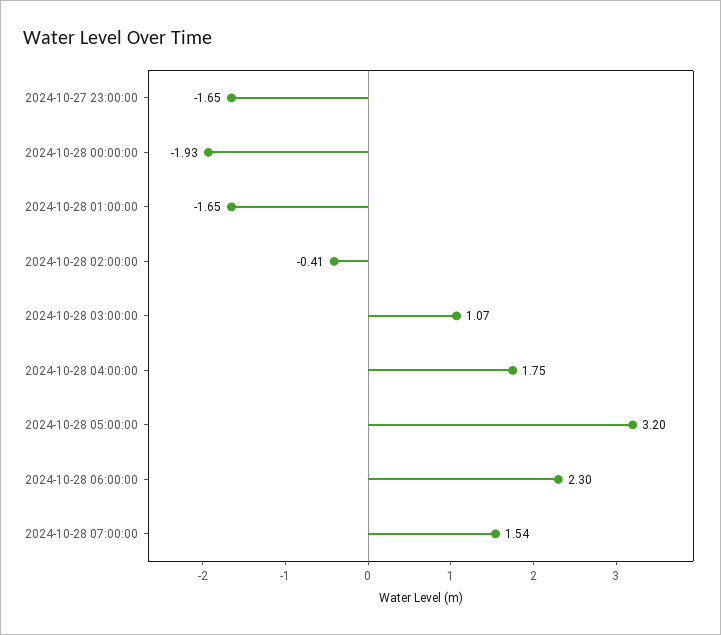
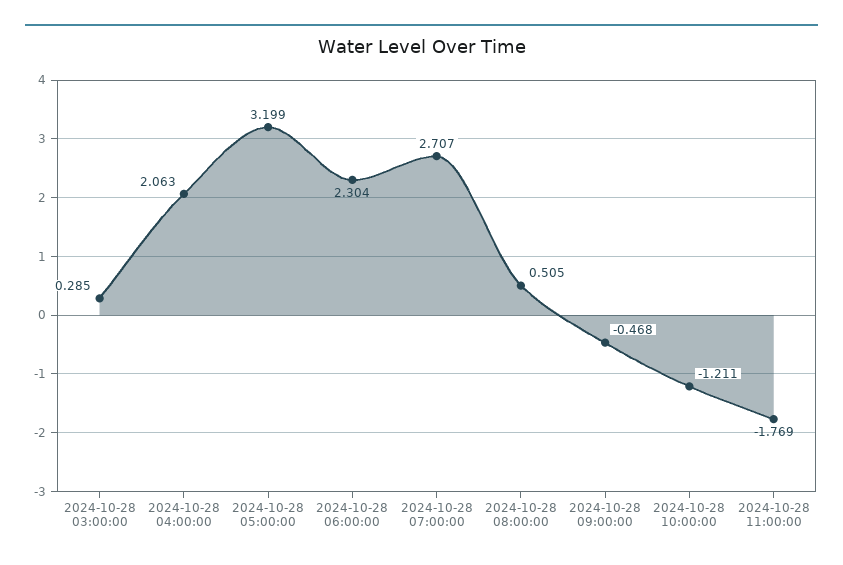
2024-10-27 23:00:00: -1.65 -> none
2024-10-28 00:00:00: -1.93 -> none
2024-10-28 01:00:00: -1.65 -> none
2024-10-28 02:00:00: -0.41 -> none
2024-10-28 03:00:00: 1.07 -> 0.285
2024-10-28 04:00:00: 1.75 -> 2.063
2024-10-28 07:00:00: 1.54 -> 2.707
2024-10-28 08:00:00: none -> 0.505
2024-10-28 09:00:00: none -> -0.468
2024-10-28 10:00:00: none -> -1.211
2024-10-28 11:00:00: none -> -1.769

